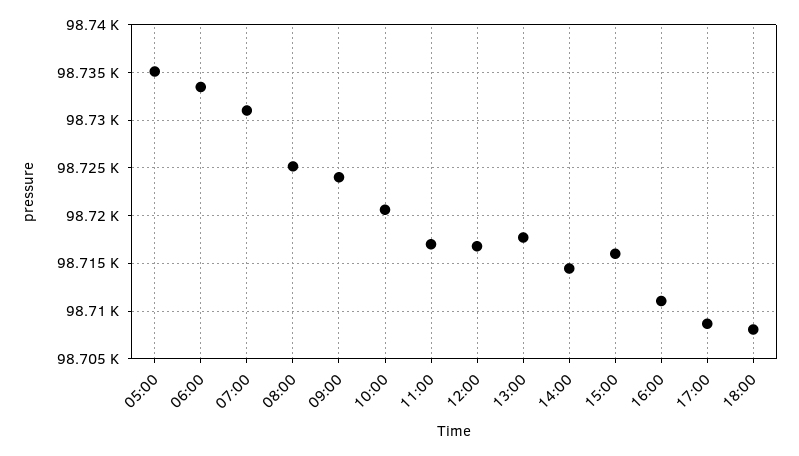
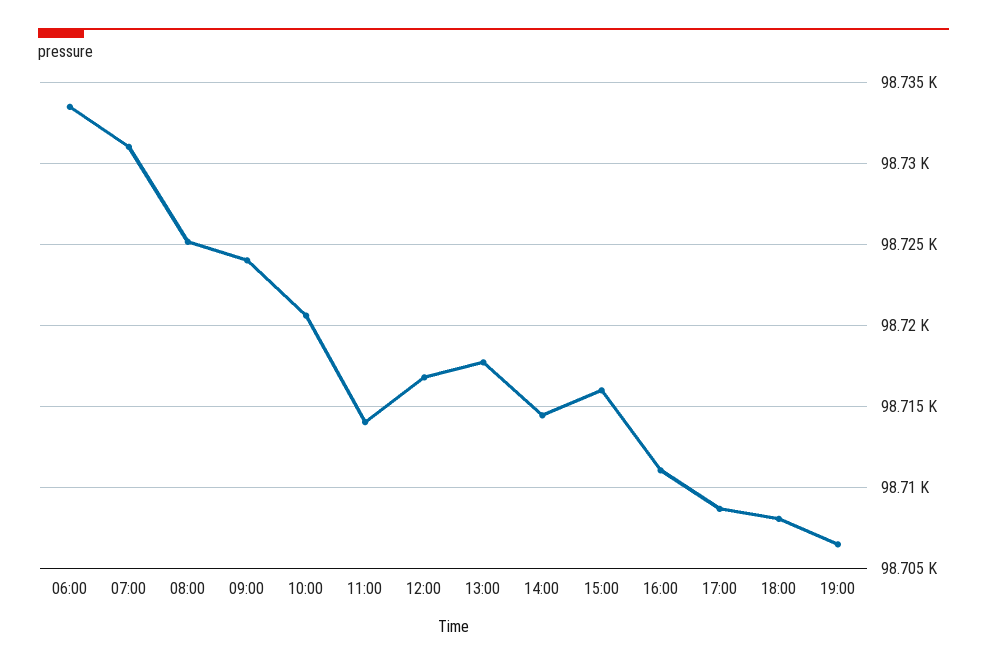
05:00: 98735 -> none
11:00: 98717 -> 98714
19:00: none -> 98706.5

